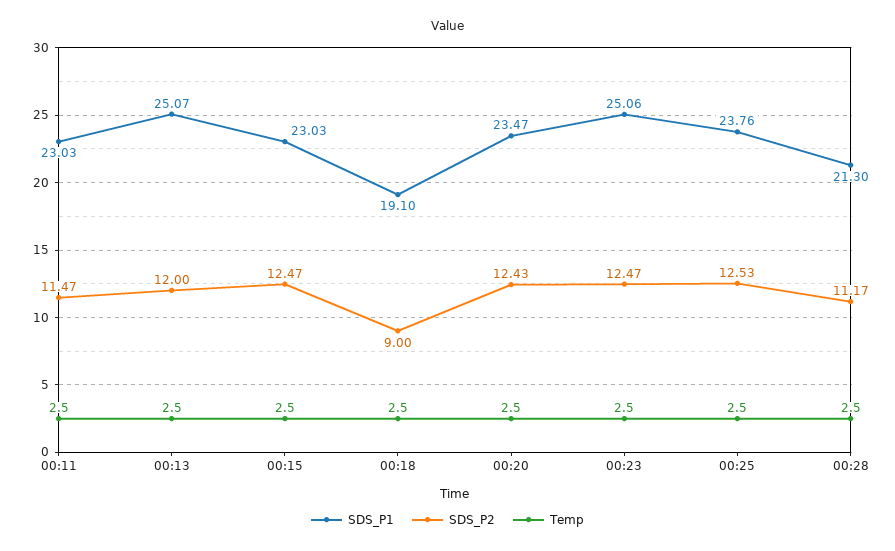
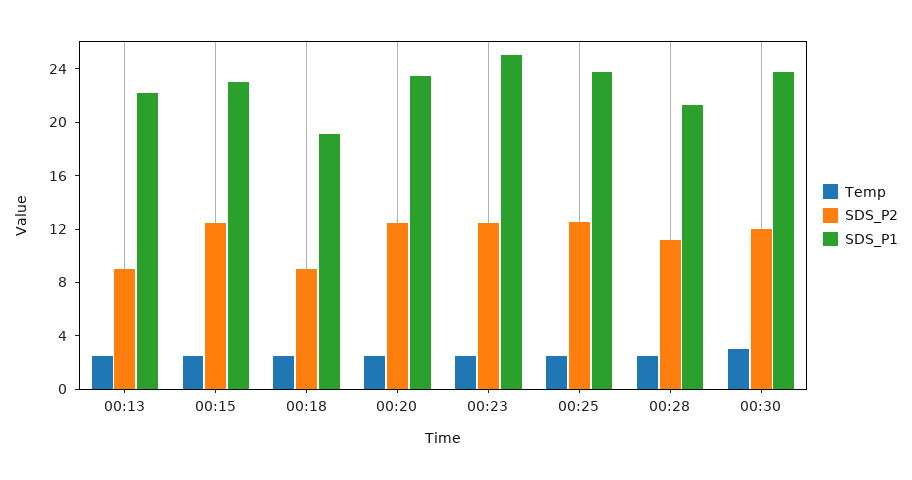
SDS_P1, 00:11: 23.03 -> none
SDS_P2, 00:11: 11.47 -> none
Temp, 00:11: 2.5 -> none
SDS_P1, 00:13: 25.07 -> 22
SDS_P2, 00:13: 12 -> 9
Temp, 00:30: none -> 3
SDS_P2, 00:30: none -> 12
SDS_P1, 00:30: none -> 24

